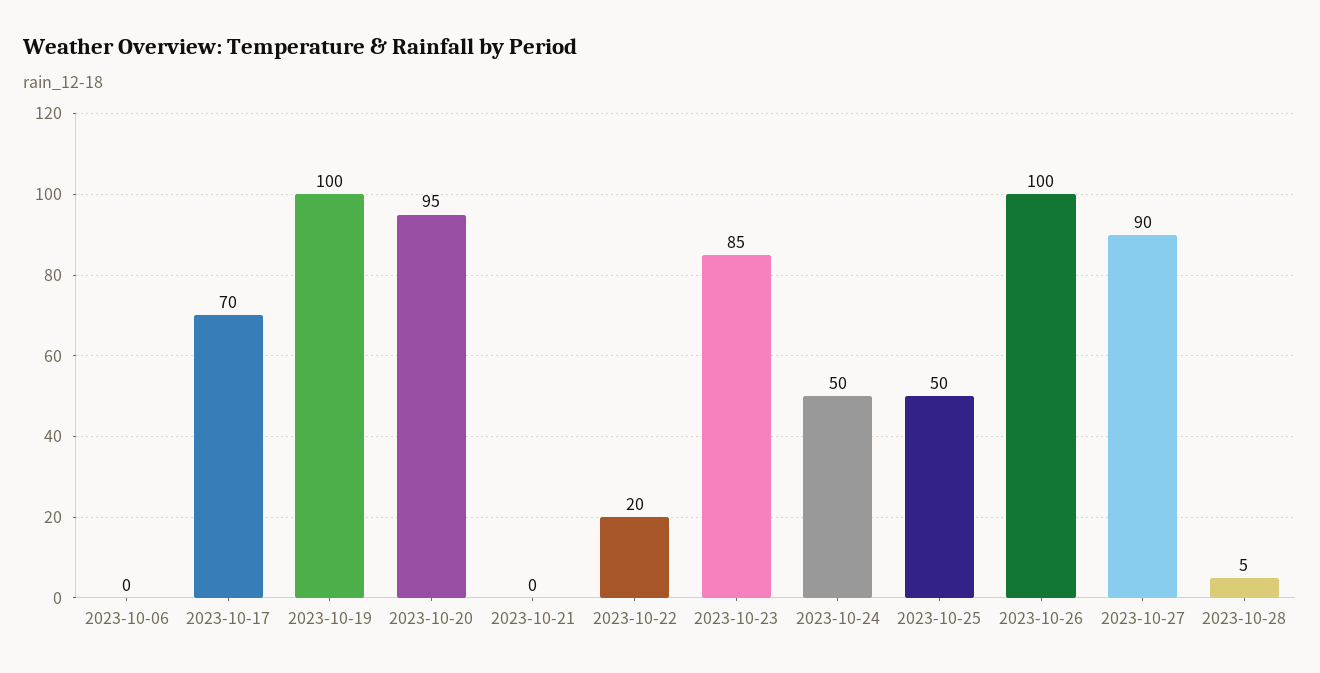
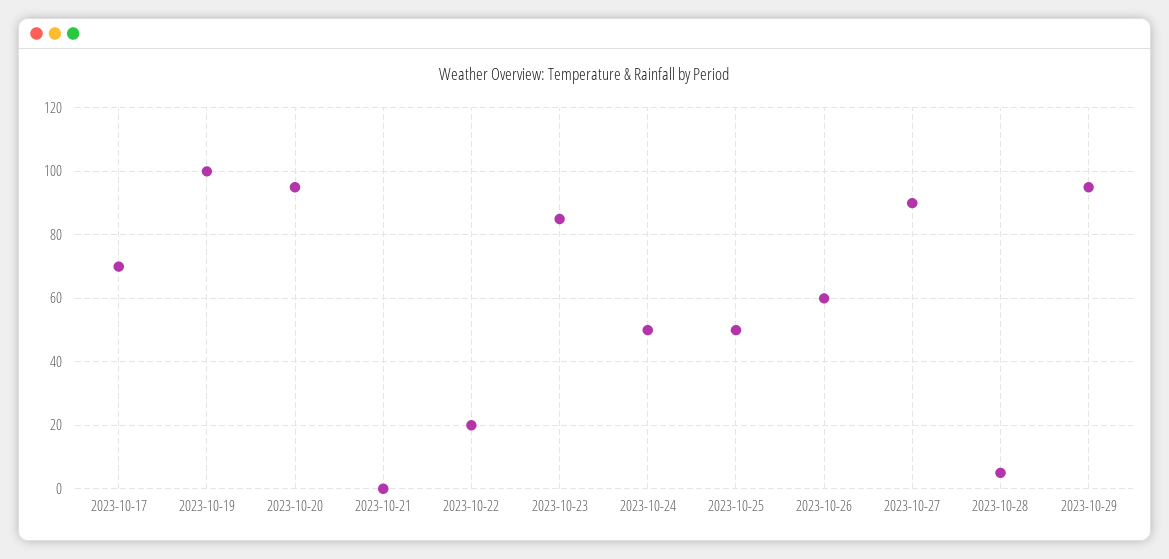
2023-10-06: 0 -> none
2023-10-26: 100 -> 60
2023-10-29: none -> 95

